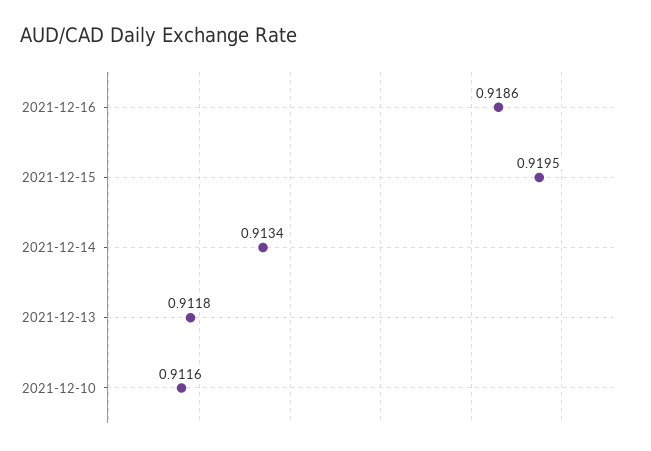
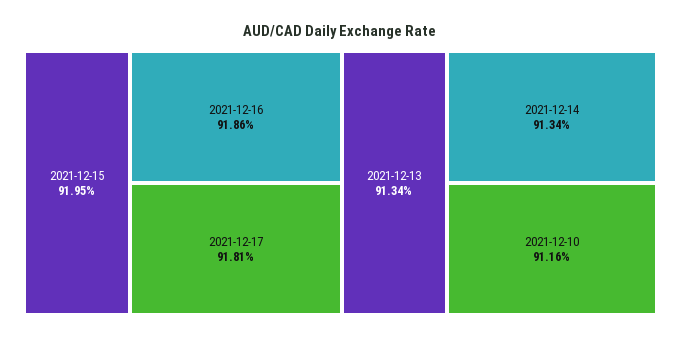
2021-12-13: 0.9118 -> 0.9134
2021-12-17: none -> 0.9181

